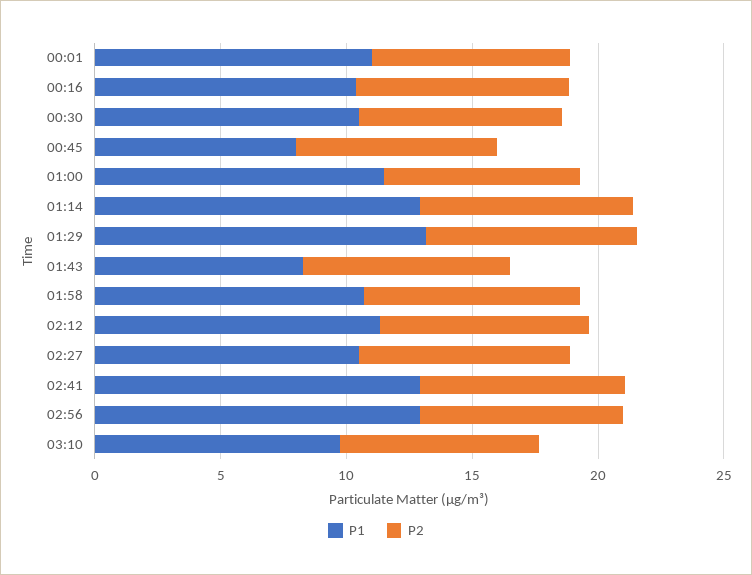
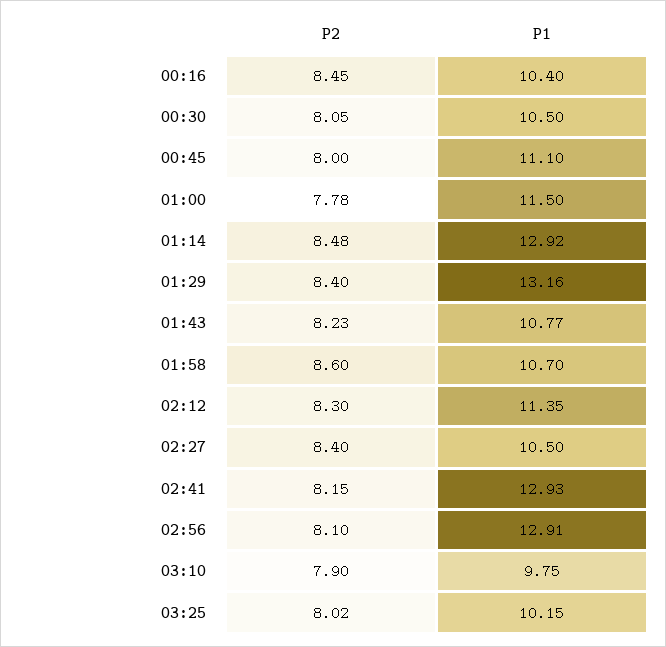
P1, 00:01: 11 -> none
P2, 00:01: 8 -> none
P1, 00:45: 8 -> 11.1
P1, 01:43: 8 -> 10.77
P2, 03:25: none -> 8.02
P1, 03:25: none -> 10.15

